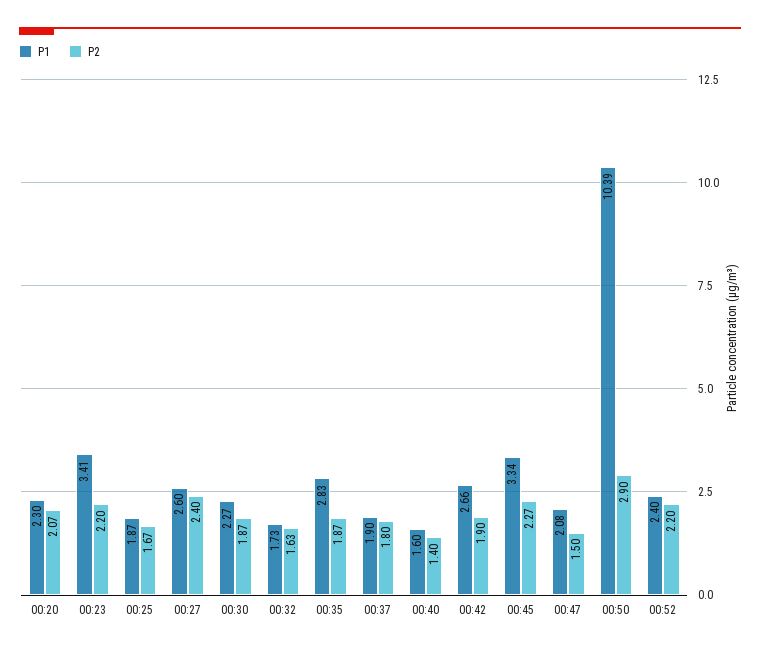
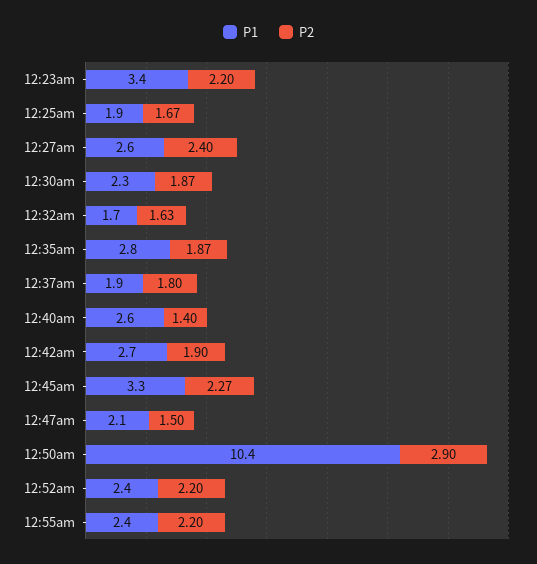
P1, 00:20: 2.3 -> none
P2, 00:20: 2.07 -> none
P1, 00:40: 1.6 -> 2.6
P1, 12:55am: none -> 2.4
P2, 12:55am: none -> 2.2

